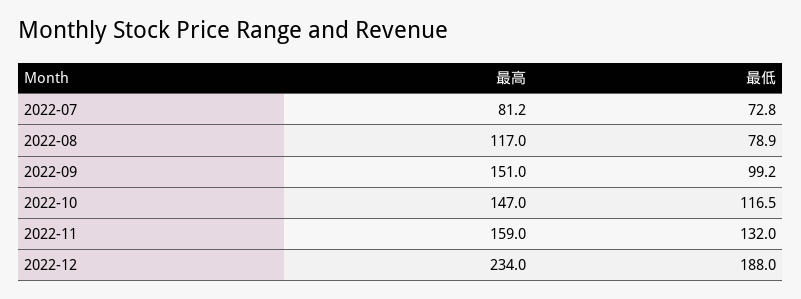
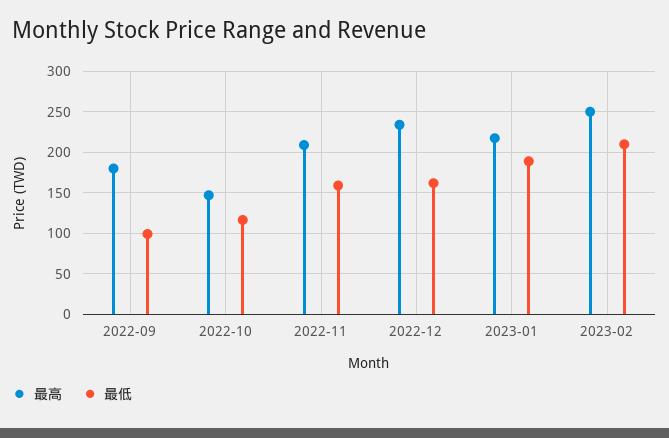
最高, 2022-07: 81.2 -> none
最低, 2022-07: 72.8 -> none
最高, 2022-08: 117 -> none
最低, 2022-08: 78.9 -> none
最高, 2022-09: 151 -> 180
最高, 2022-11: 159 -> 210
最低, 2022-11: 132 -> 160
最低, 2022-12: 188 -> 160
最高, 2023-01: none -> 220
最低, 2023-01: none -> 190
最高, 2023-02: none -> 250
最低, 2023-02: none -> 210

